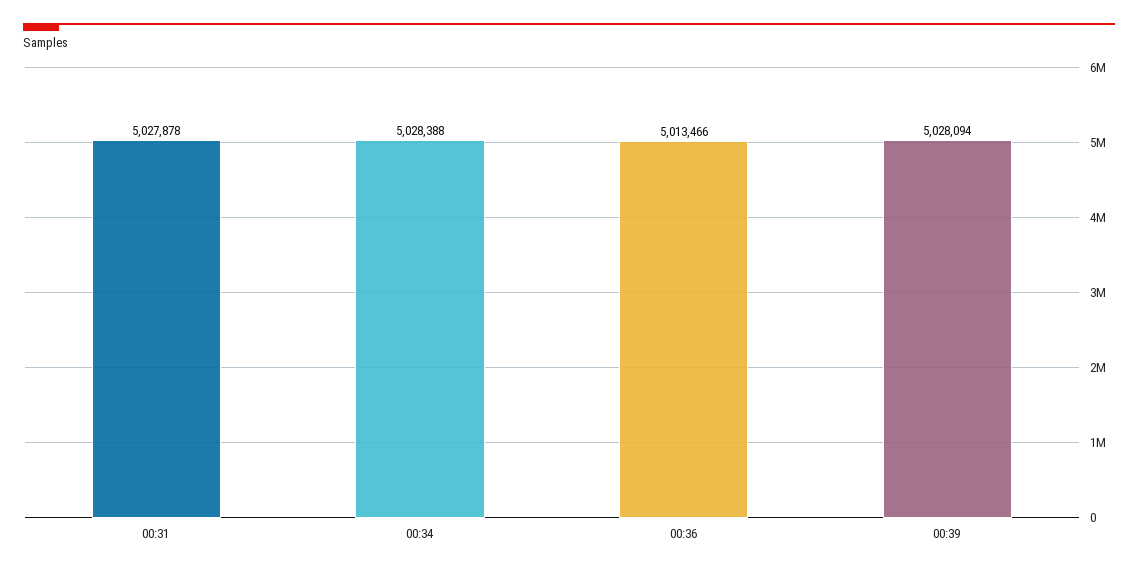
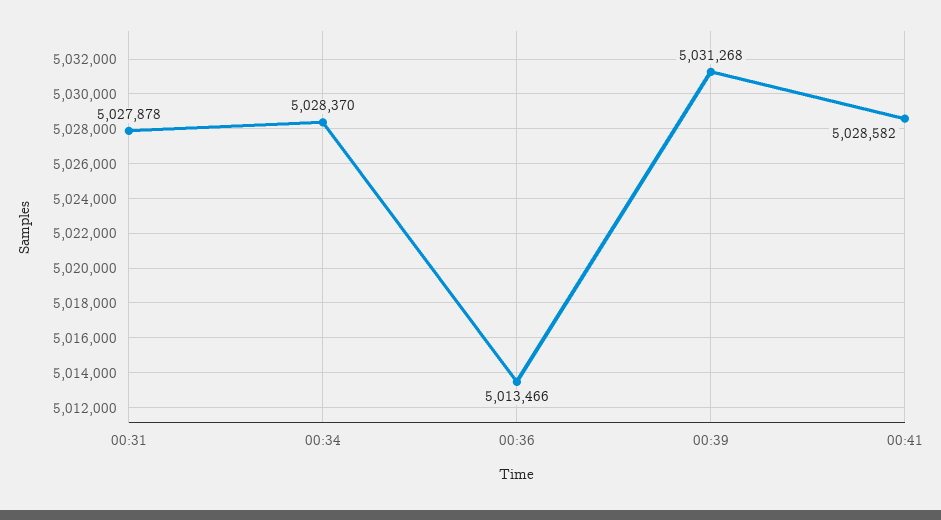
00:34: 5028388 -> 5028370
00:39: 5028094 -> 5031268
00:41: none -> 5028582

